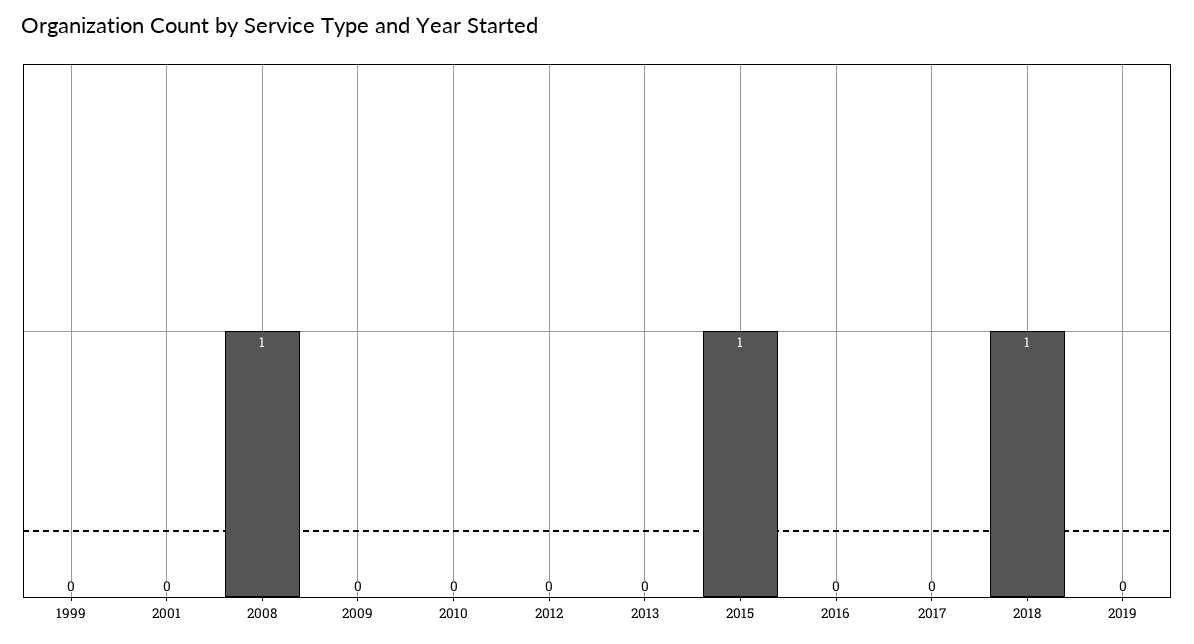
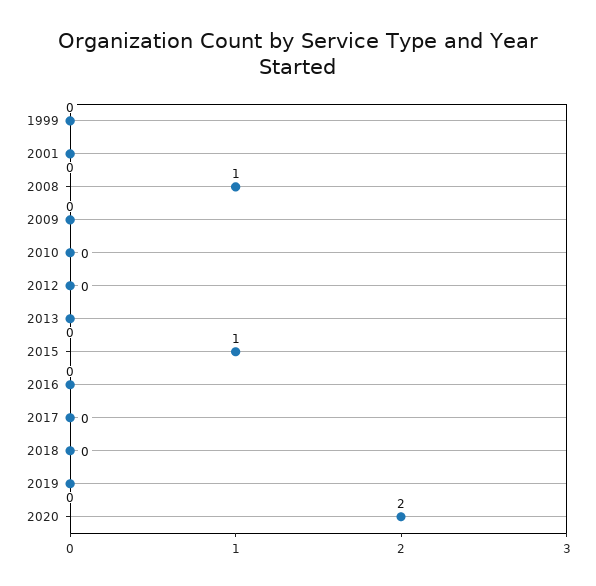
2018: 1 -> 0
2020: none -> 2

